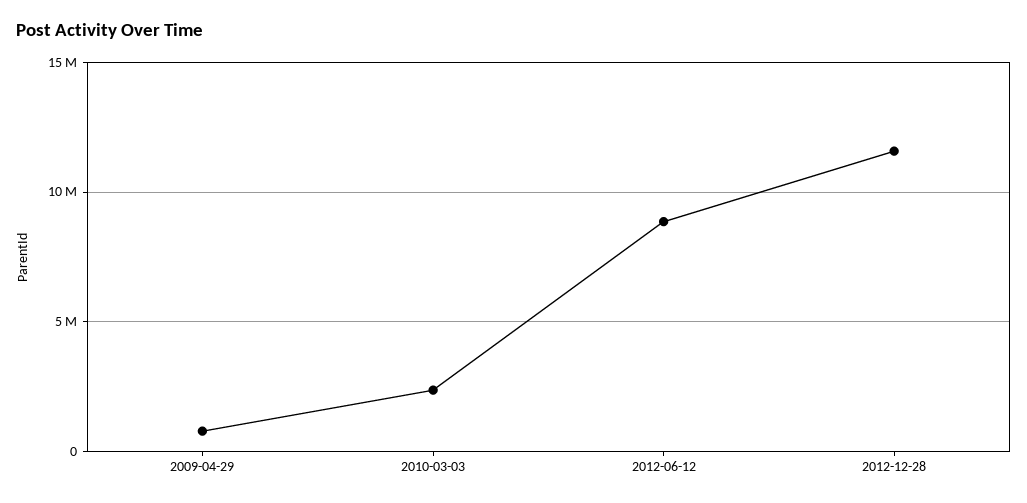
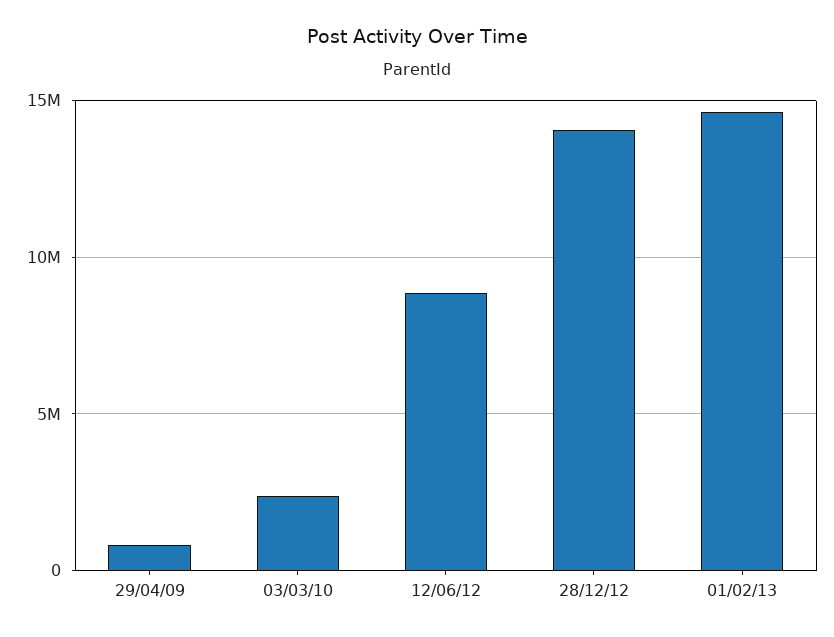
2012-12-28: 11500000 -> 14000000
01/02/13: none -> 14500000

